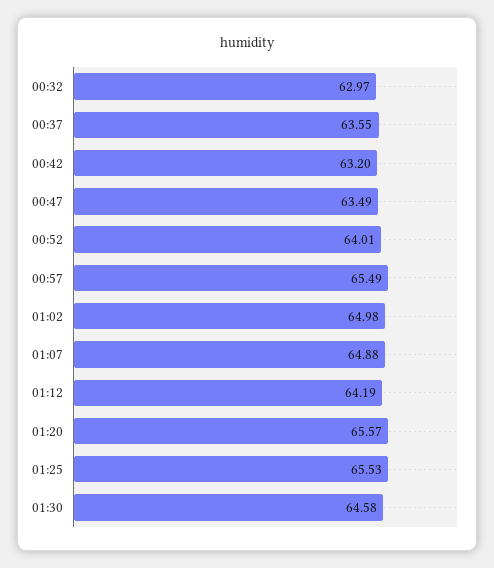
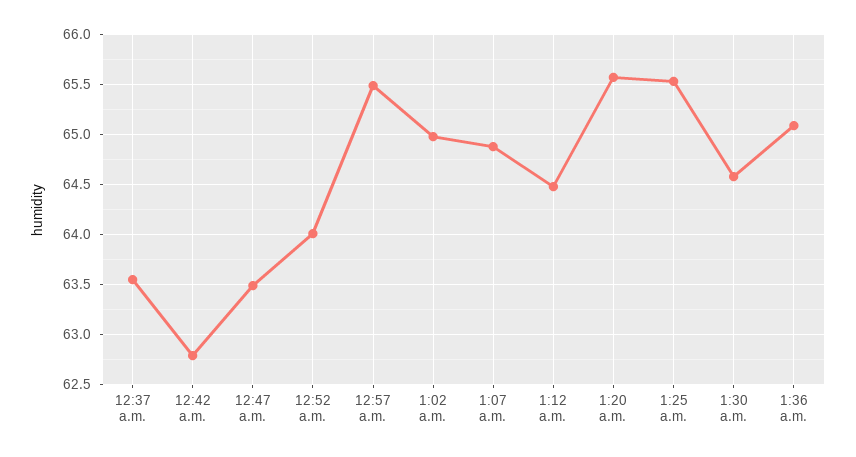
00:32: 62.97 -> none
00:42: 63.2 -> 62.8
01:12: 64.19 -> 64.5
1:36 a.m.: none -> 65.1

